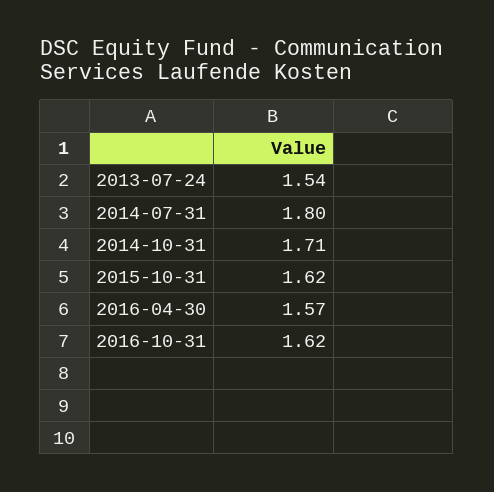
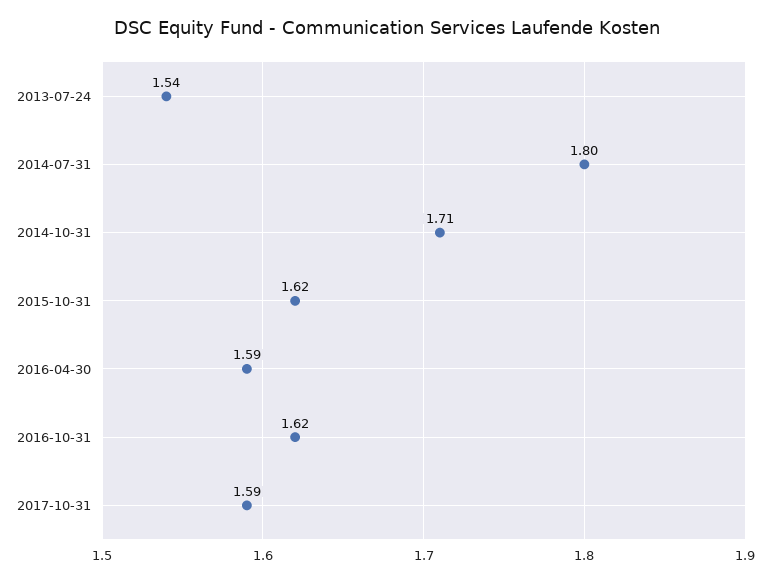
2016-04-30: 1.57 -> 1.59
2017-10-31: none -> 1.59

